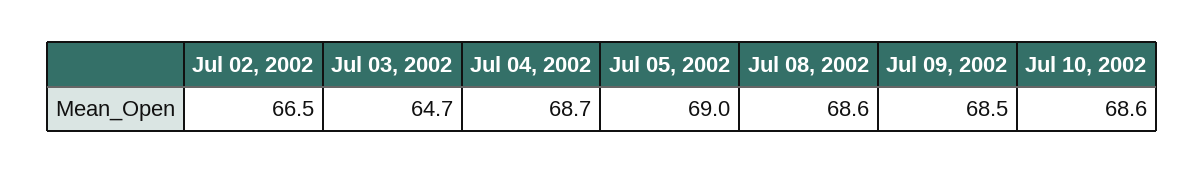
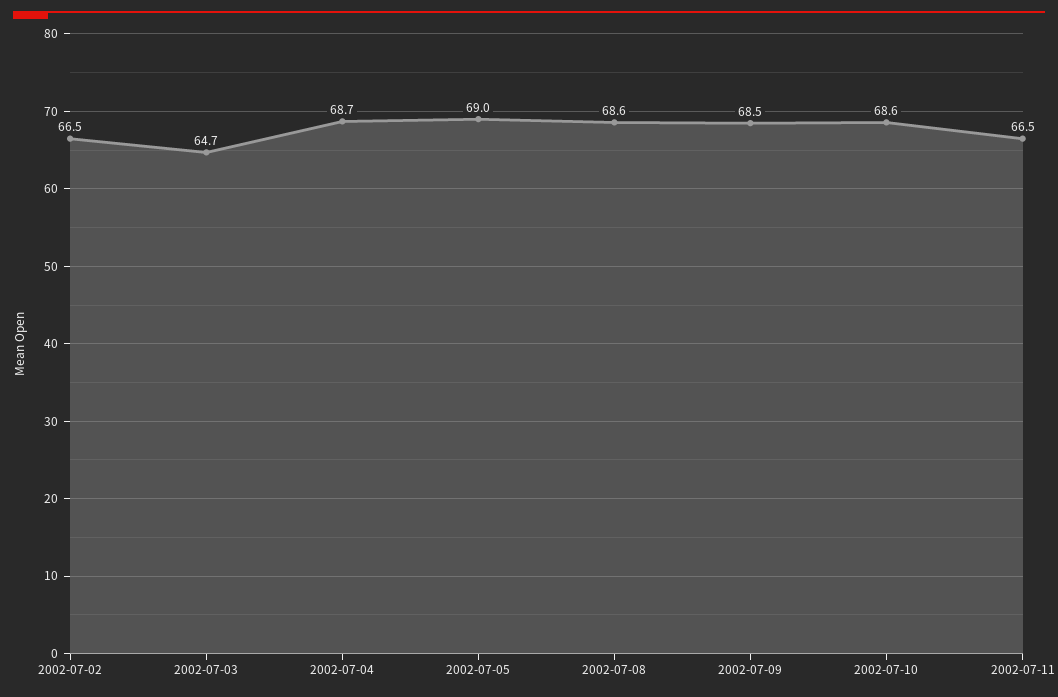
2002-07-11: none -> 66.5

